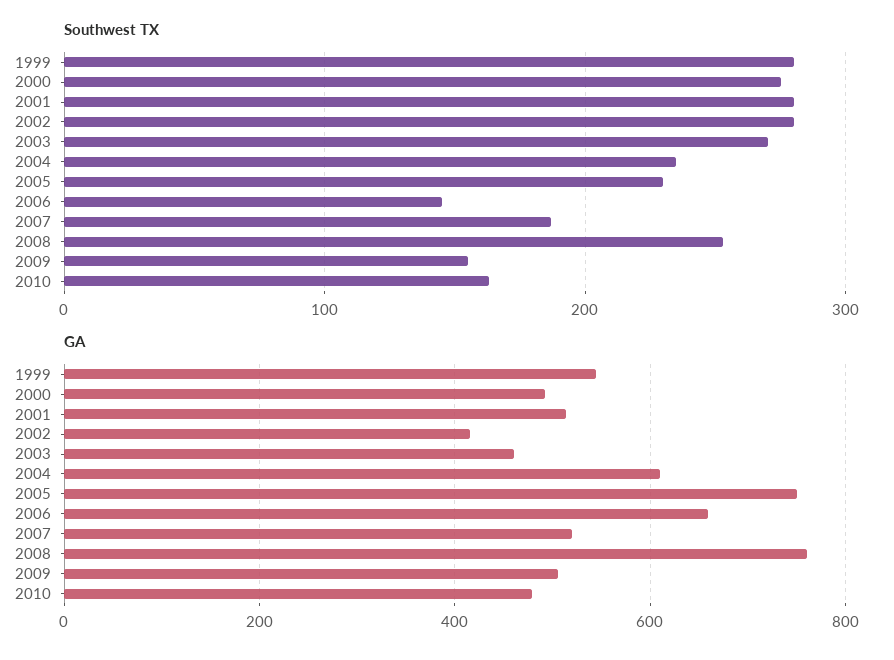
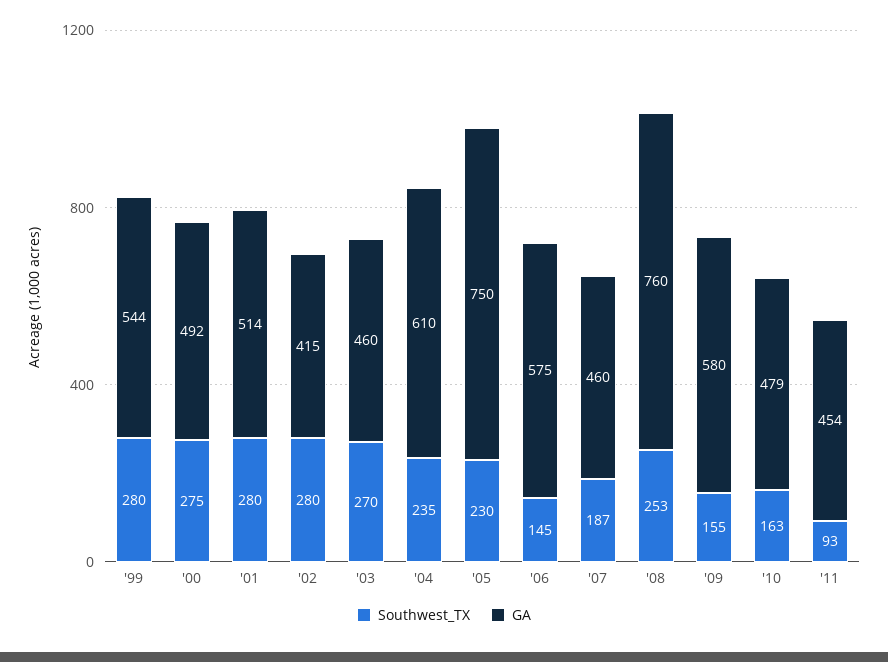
GA, 2006: 660 -> 575
GA, 2007: 520 -> 460
GA, 2009: 500 -> 580
Southwest TX, '11: none -> 93
GA, '11: none -> 454

